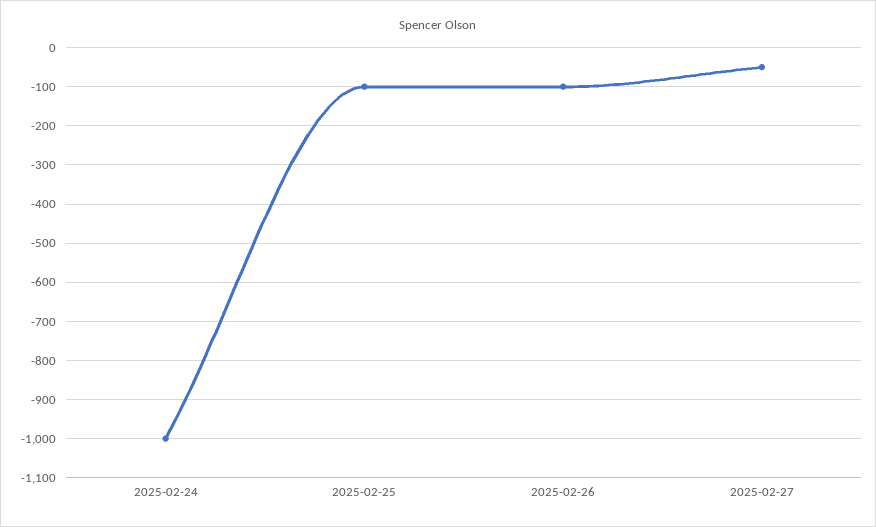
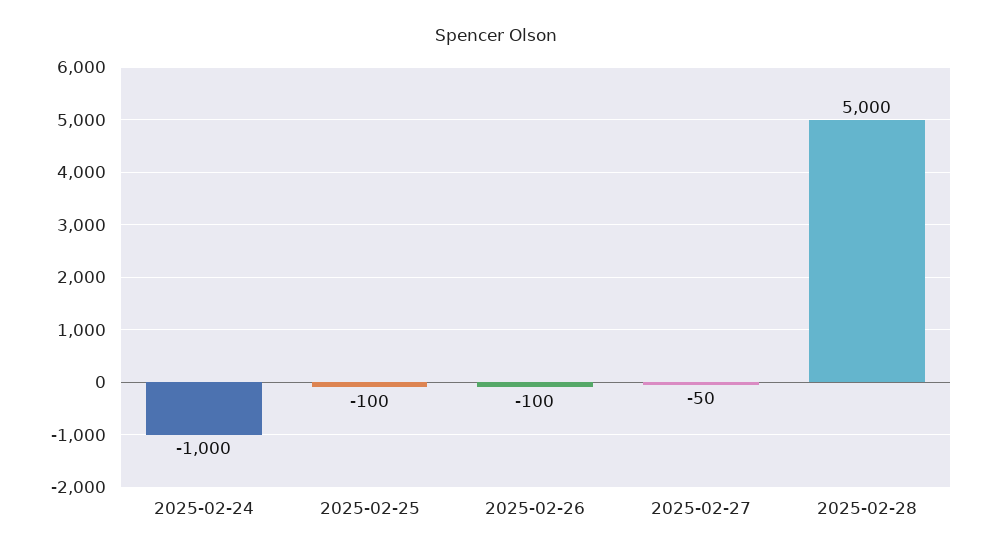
2025-02-28: none -> 5000

